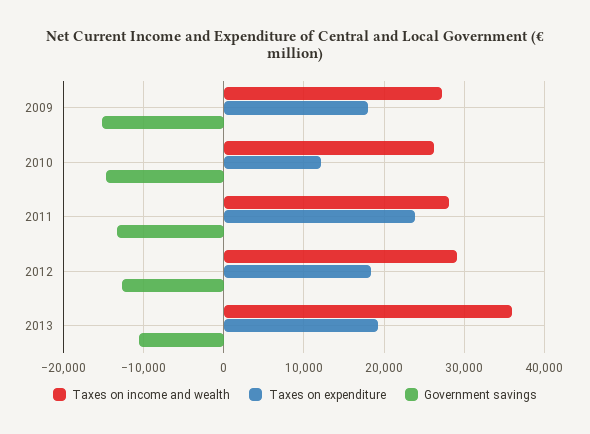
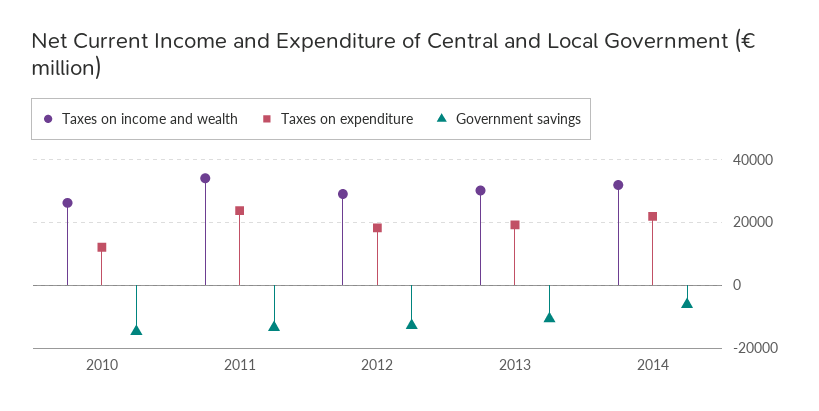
Taxes on income and wealth, 2009: 27000 -> none
Taxes on expenditure, 2009: 18000 -> none
Government savings, 2009: -15000 -> none
Taxes on income and wealth, 2011: 28000 -> 34000
Taxes on income and wealth, 2013: 36000 -> 30000
Taxes on income and wealth, 2014: none -> 32000
Taxes on expenditure, 2014: none -> 22000
Government savings, 2014: none -> -6000

